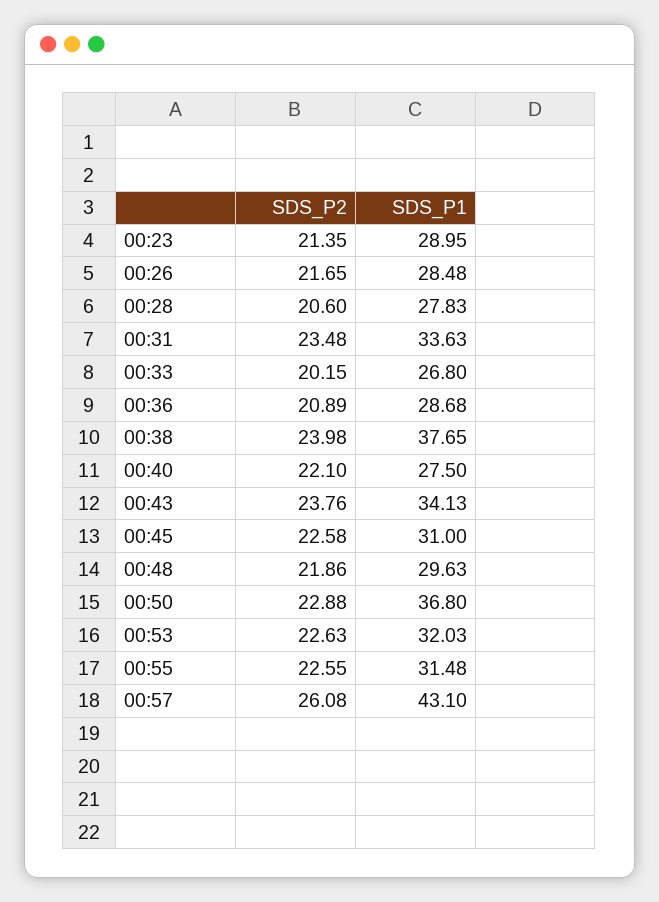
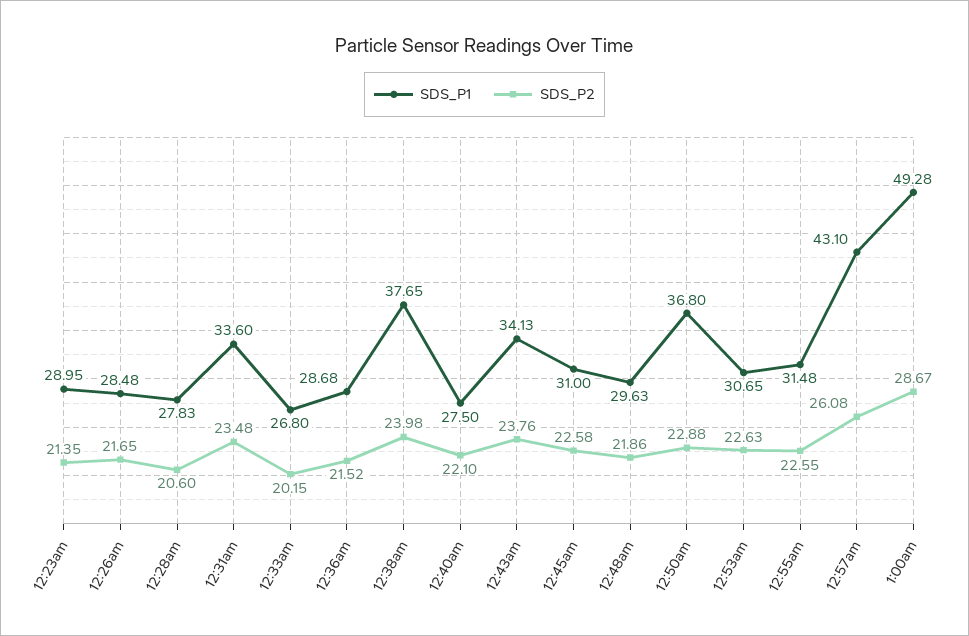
SDS_P1, 00:31: 33.63 -> 33.6
SDS_P2, 00:36: 20.89 -> 21.52
SDS_P1, 00:53: 32.03 -> 30.65
SDS_P1, 1:00am: none -> 49.28
SDS_P2, 1:00am: none -> 28.67

